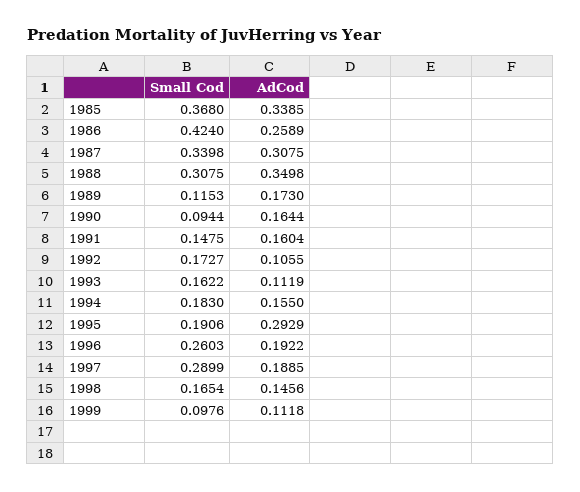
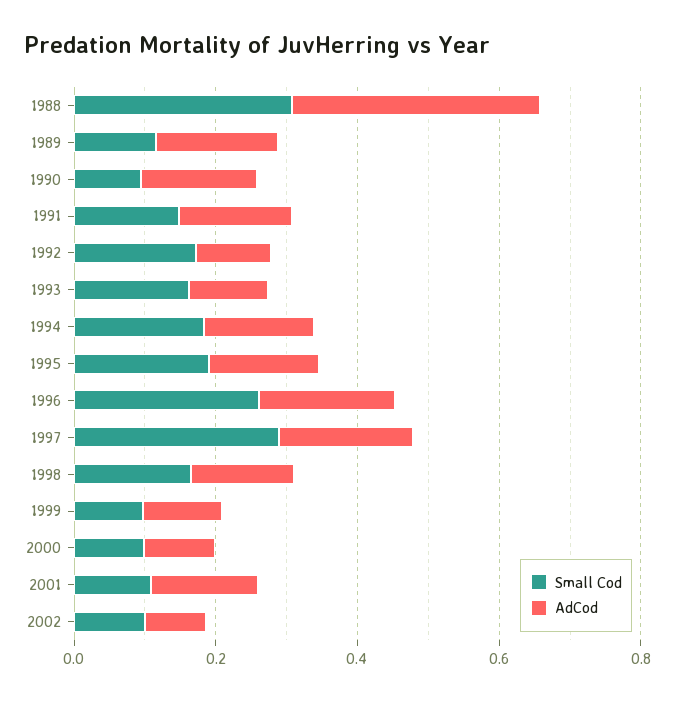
Small Cod, 1985: 0.368 -> none
AdCod, 1985: 0.3385 -> none
Small Cod, 1986: 0.424 -> none
AdCod, 1986: 0.2589 -> none
Small Cod, 1987: 0.3398 -> none
AdCod, 1987: 0.3075 -> none
AdCod, 1995: 0.2929 -> 0.15
Small Cod, 2000: none -> 0.1
AdCod, 2000: none -> 0.1
Small Cod, 2001: none -> 0.1
AdCod, 2001: none -> 0.15
Small Cod, 2002: none -> 0.1
AdCod, 2002: none -> 0.1

